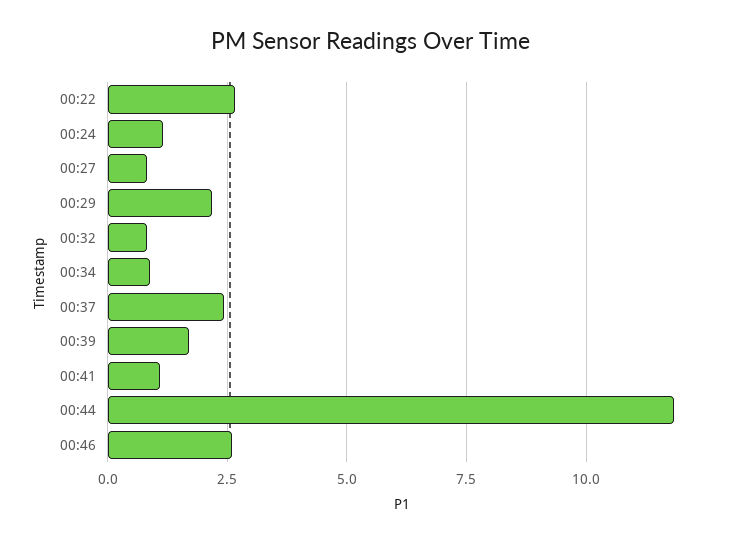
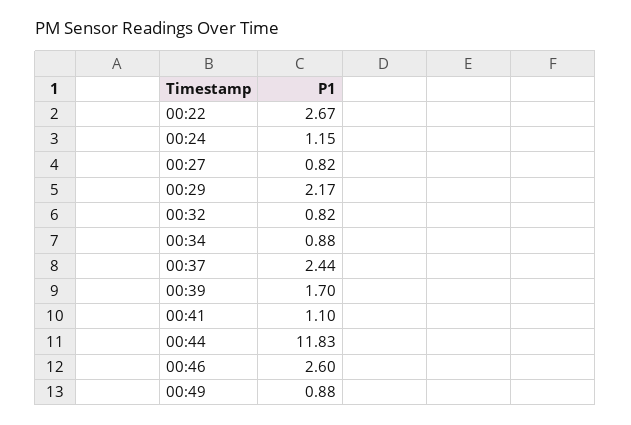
00:49: none -> 0.88

